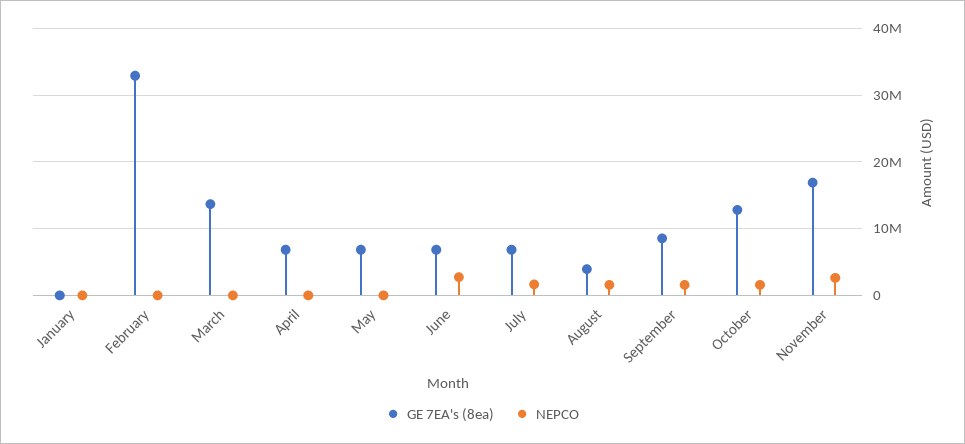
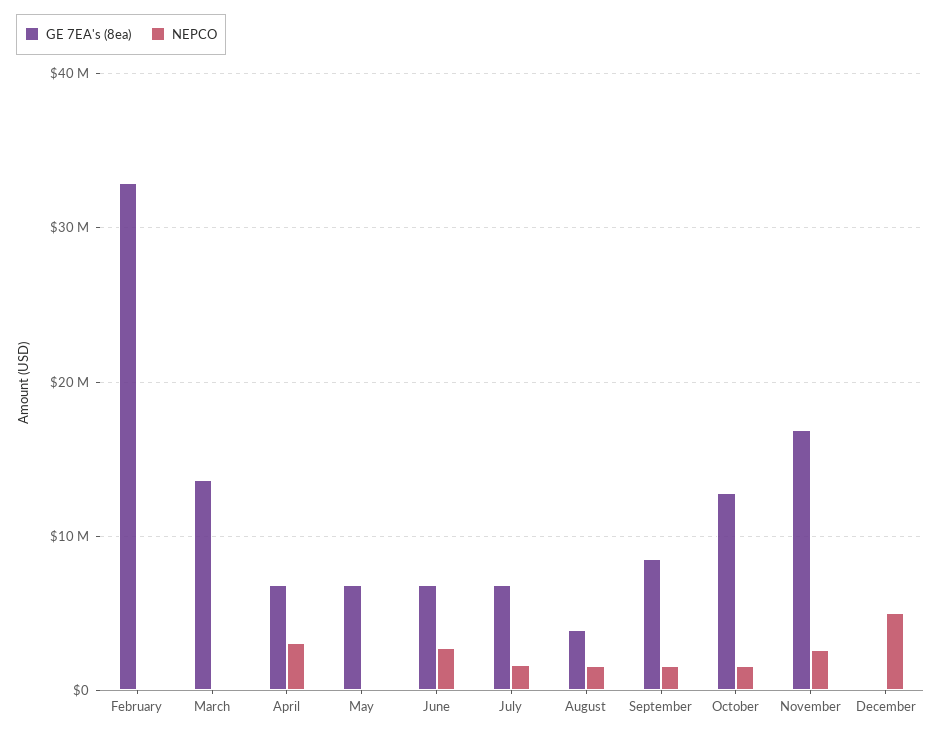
GE 7EA's (8ea), January: 0 -> none
NEPCO, January: 0 -> none
NEPCO, April: 0 -> 3000000
GE 7EA's (8ea), December: none -> 0
NEPCO, December: none -> 5000000

